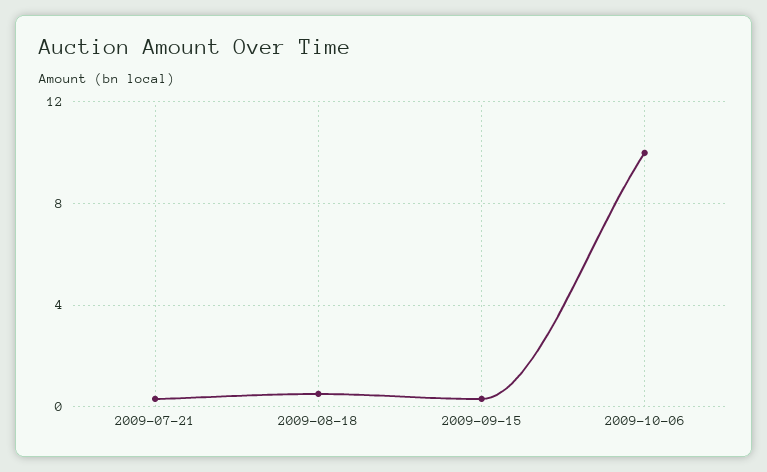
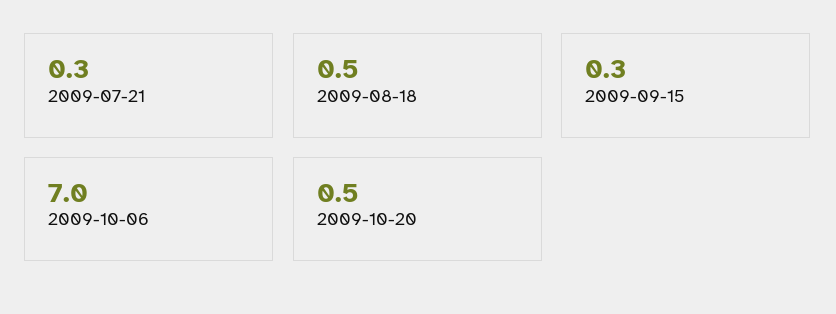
2009-10-06: 10 -> 7
2009-10-20: none -> 0.5

